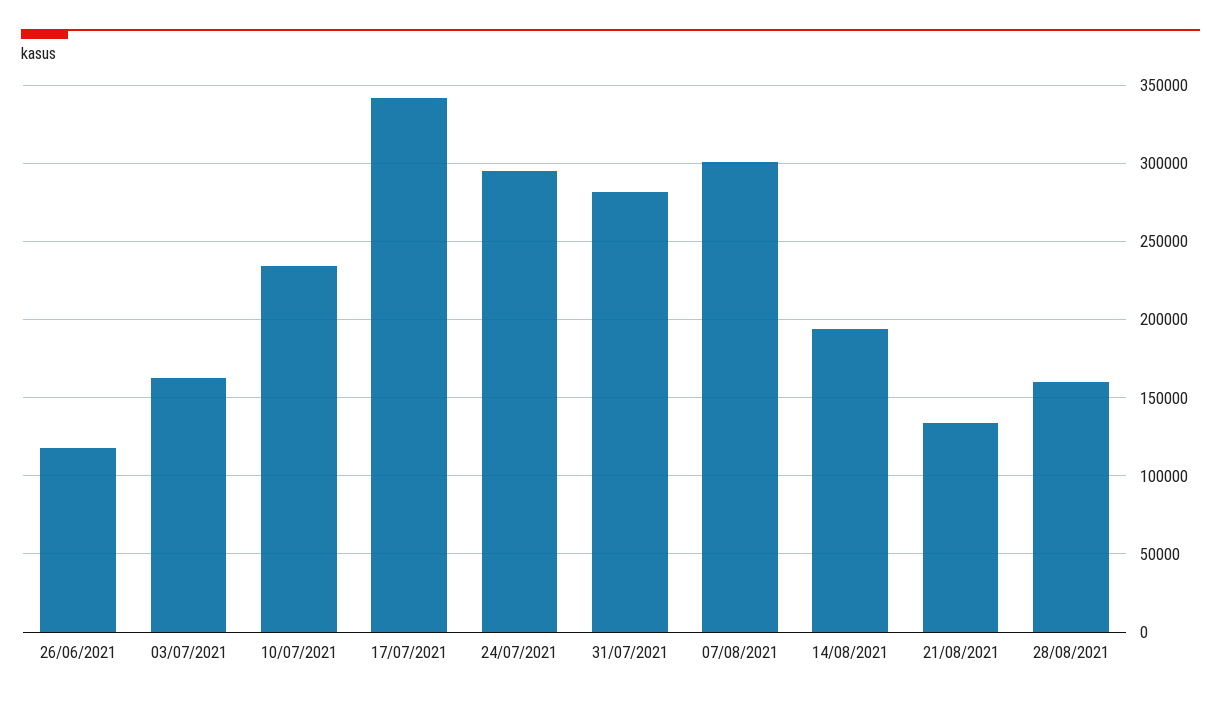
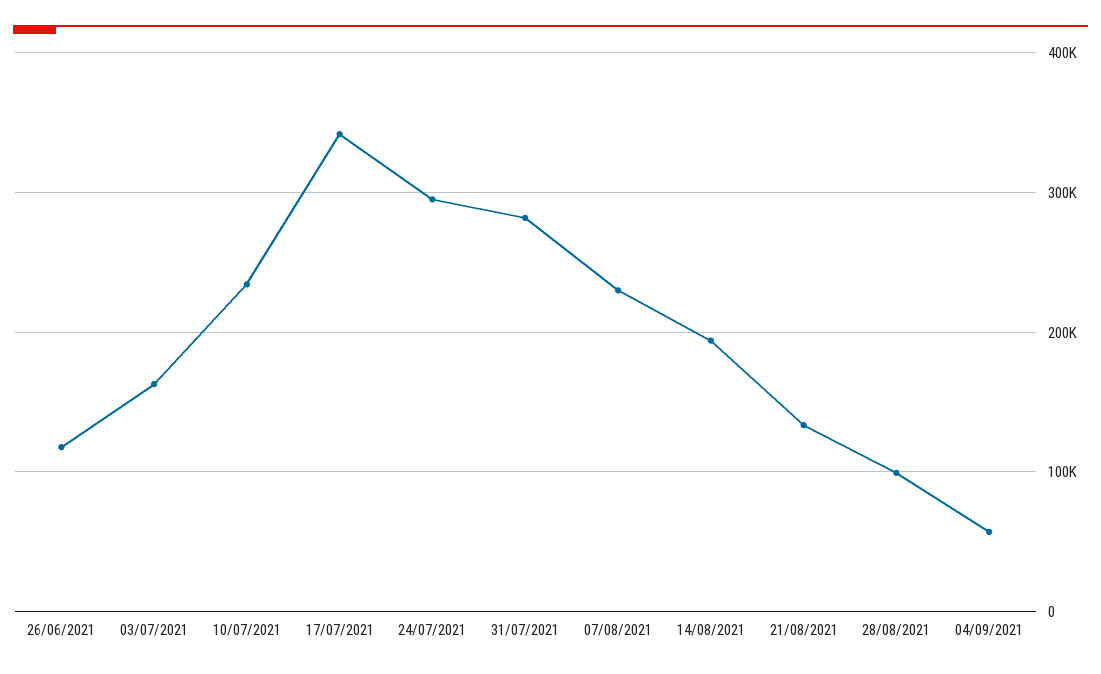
07/08/2021: 300000 -> 230000
28/08/2021: 160000 -> 100000
04/09/2021: none -> 60000

